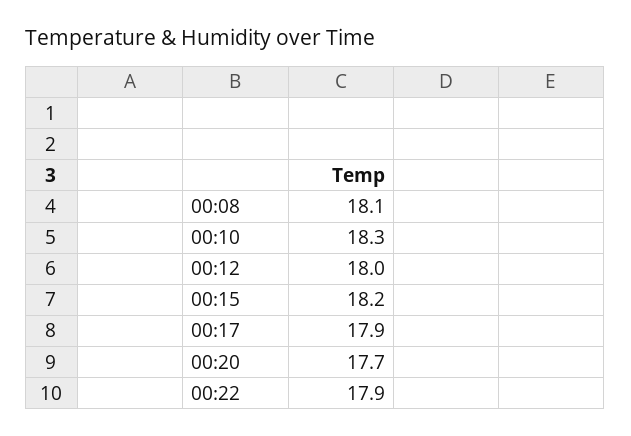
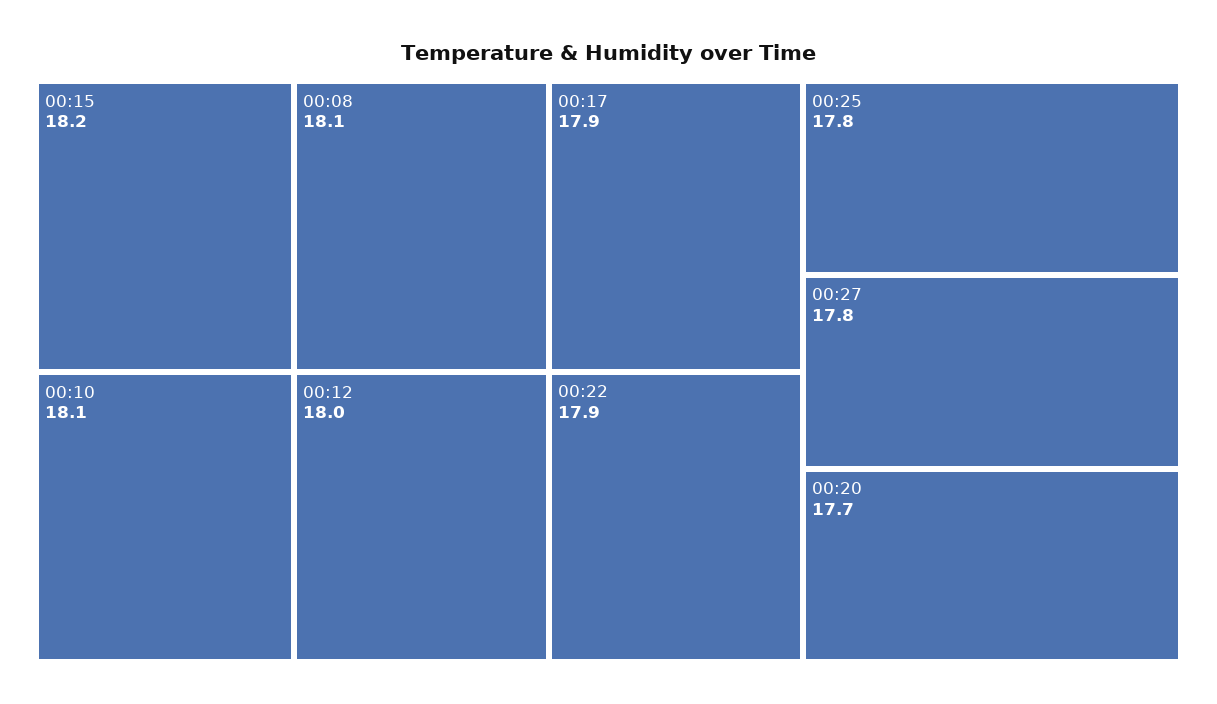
00:10: 18.3 -> 18.1
00:25: none -> 17.8
00:27: none -> 17.8

